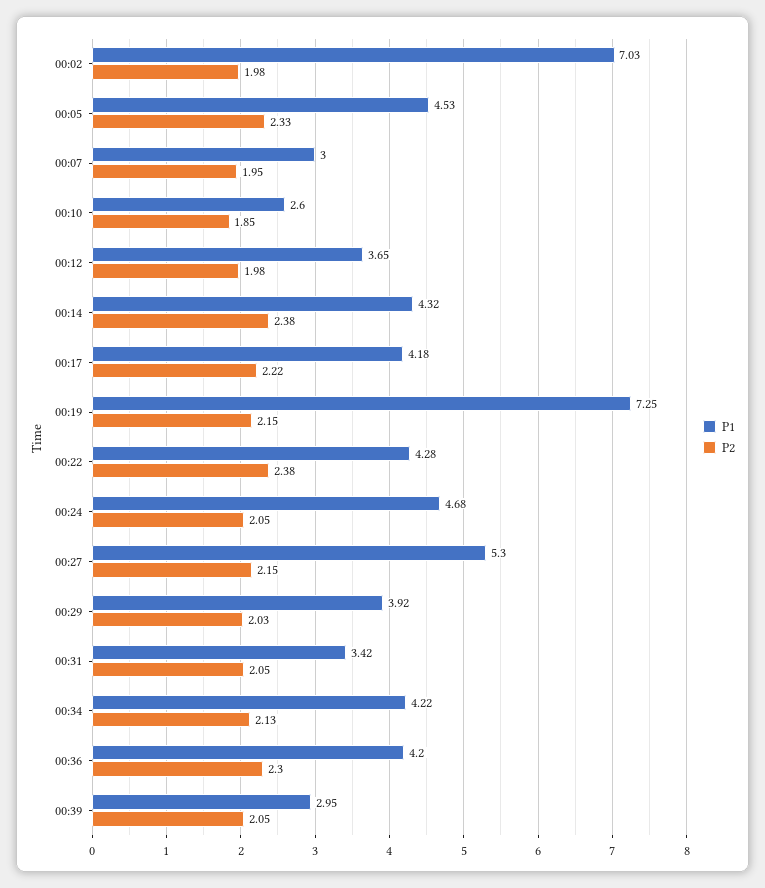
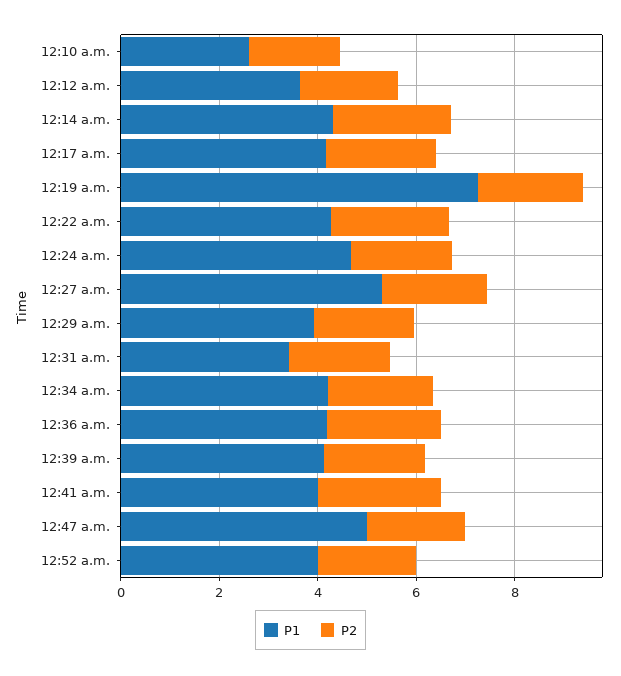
P1, 00:02: 7.03 -> none
P2, 00:02: 1.98 -> none
P1, 00:05: 4.53 -> none
P2, 00:05: 2.33 -> none
P1, 00:07: 3 -> none
P2, 00:07: 1.95 -> none
P1, 00:39: 2.95 -> 4
P1, 12:41 a.m.: none -> 4
P2, 12:41 a.m.: none -> 2.5
P1, 12:47 a.m.: none -> 5
P2, 12:47 a.m.: none -> 2
P1, 12:52 a.m.: none -> 4
P2, 12:52 a.m.: none -> 2

